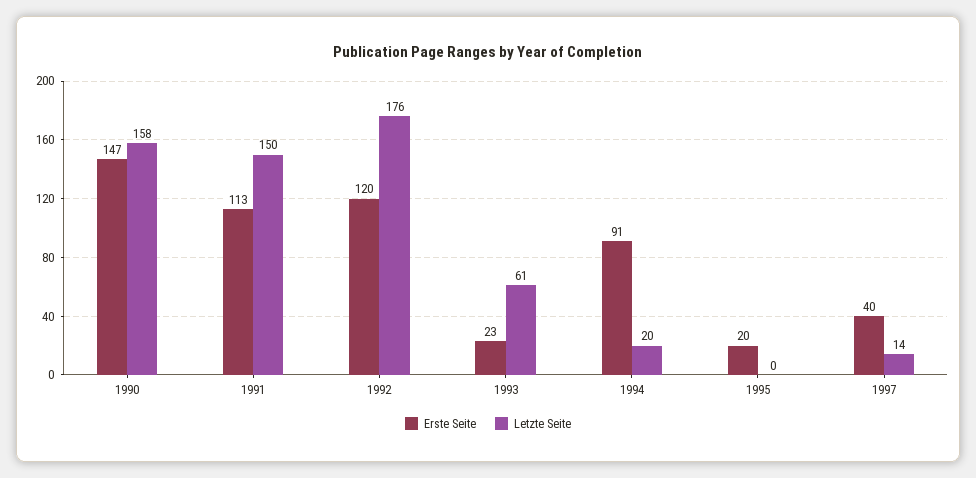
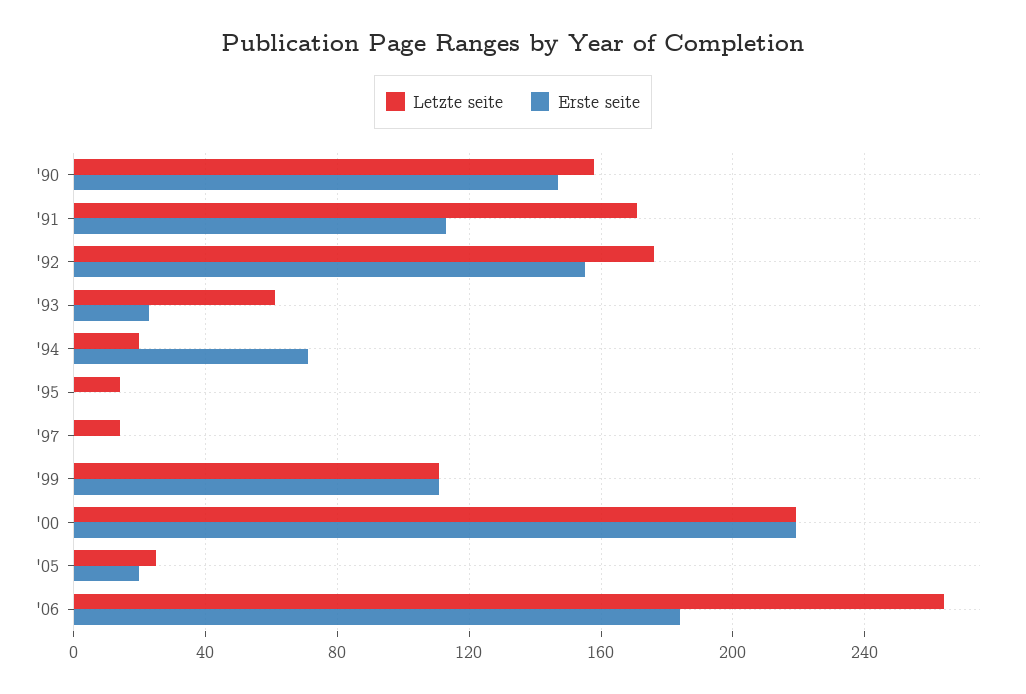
Letzte Seite, 1991: 150 -> 170
Erste Seite, 1992: 120 -> 155
Erste Seite, 1994: 91 -> 70
Erste Seite, 1995: 20 -> 0
Letzte Seite, 1995: 0 -> 15
Erste Seite, 1997: 40 -> 0
Letzte Seite, '99: none -> 110
Erste Seite, '99: none -> 110
Letzte Seite, '00: none -> 220
Erste Seite, '00: none -> 220
Letzte Seite, '05: none -> 25
Erste Seite, '05: none -> 20
Letzte Seite, '06: none -> 265
Erste Seite, '06: none -> 185

